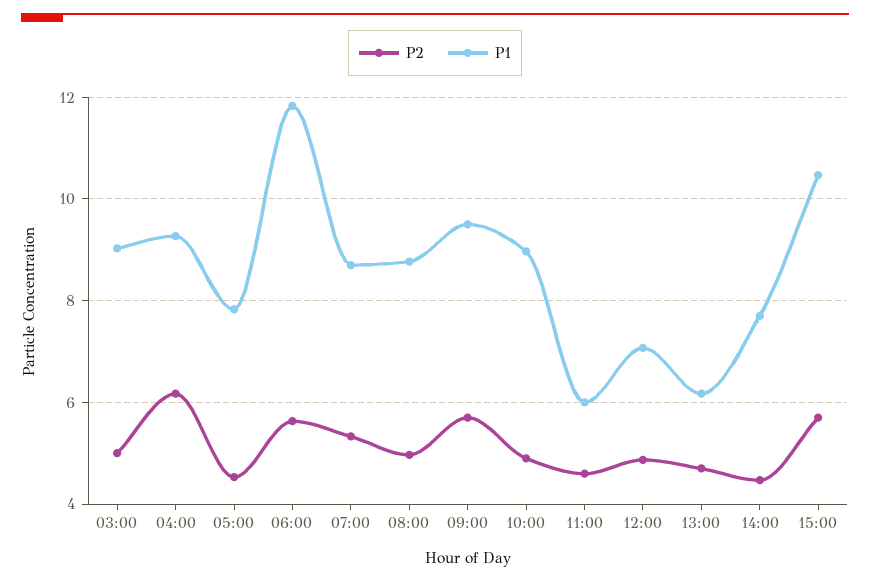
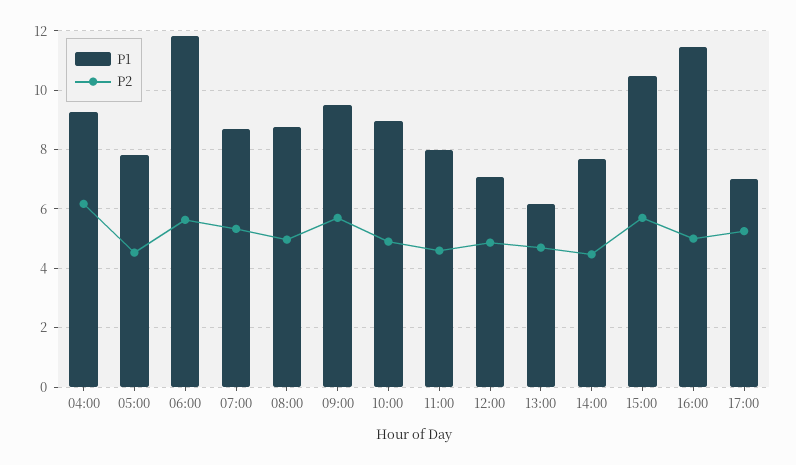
P2, 03:00: 5 -> none
P1, 03:00: 9 -> none
P1, 11:00: 6 -> 8
P1, 16:00: none -> 11.5
P2, 16:00: none -> 5
P1, 17:00: none -> 7
P2, 17:00: none -> 5.25

